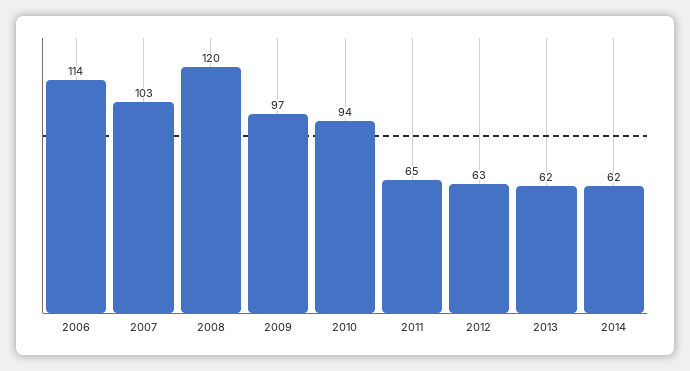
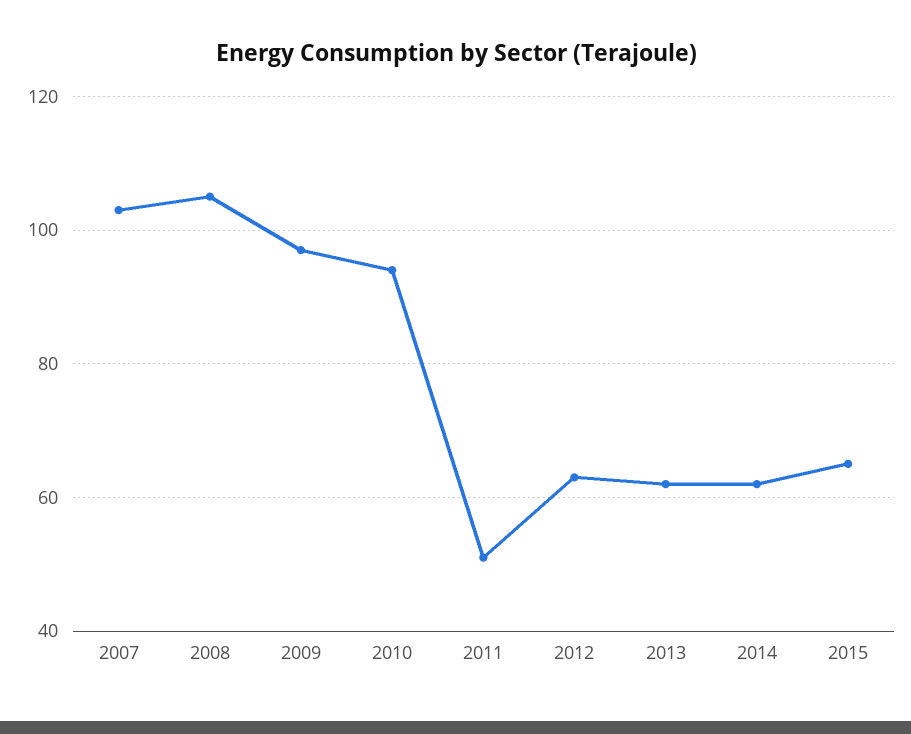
2006: 114 -> none
2008: 120 -> 105
2011: 65 -> 50
2015: none -> 65

